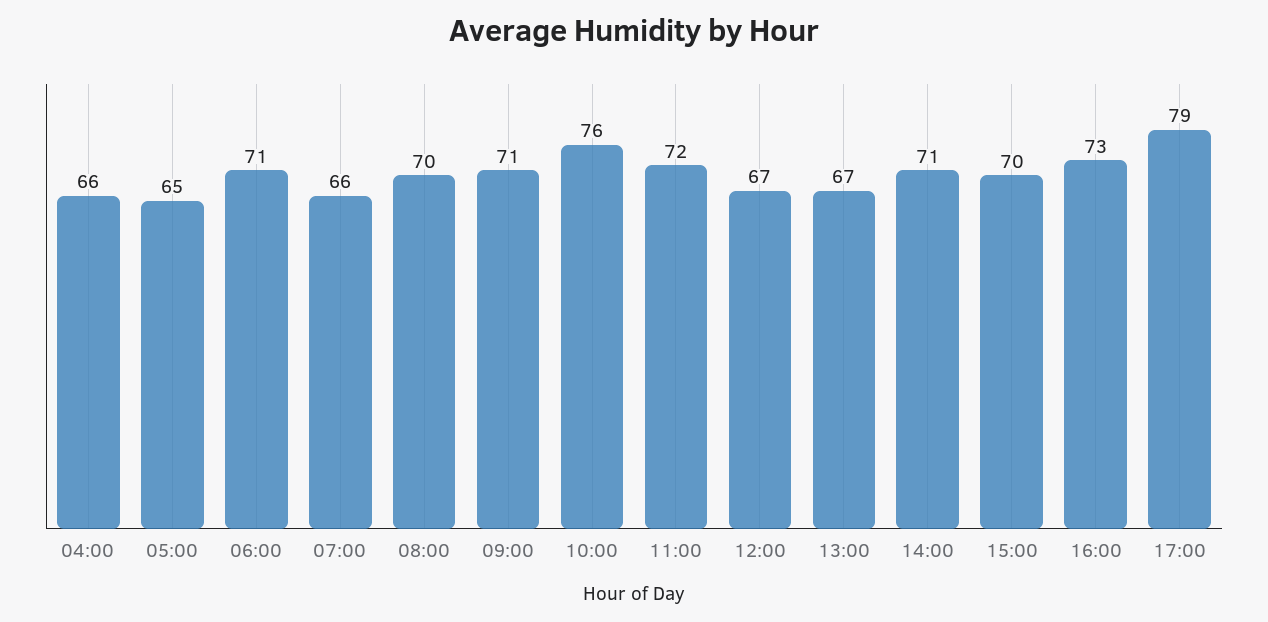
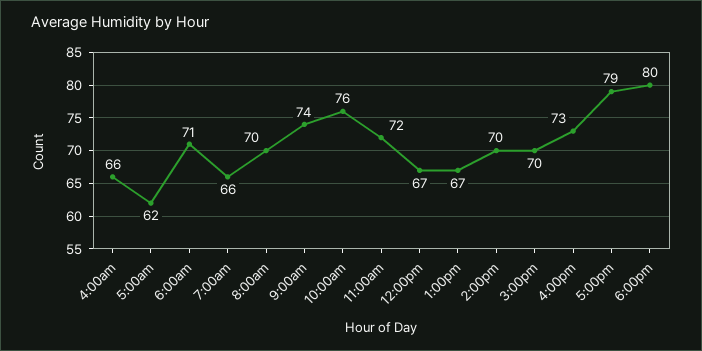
05:00: 65 -> 62
09:00: 71 -> 74
14:00: 71 -> 70
6:00pm: none -> 80

